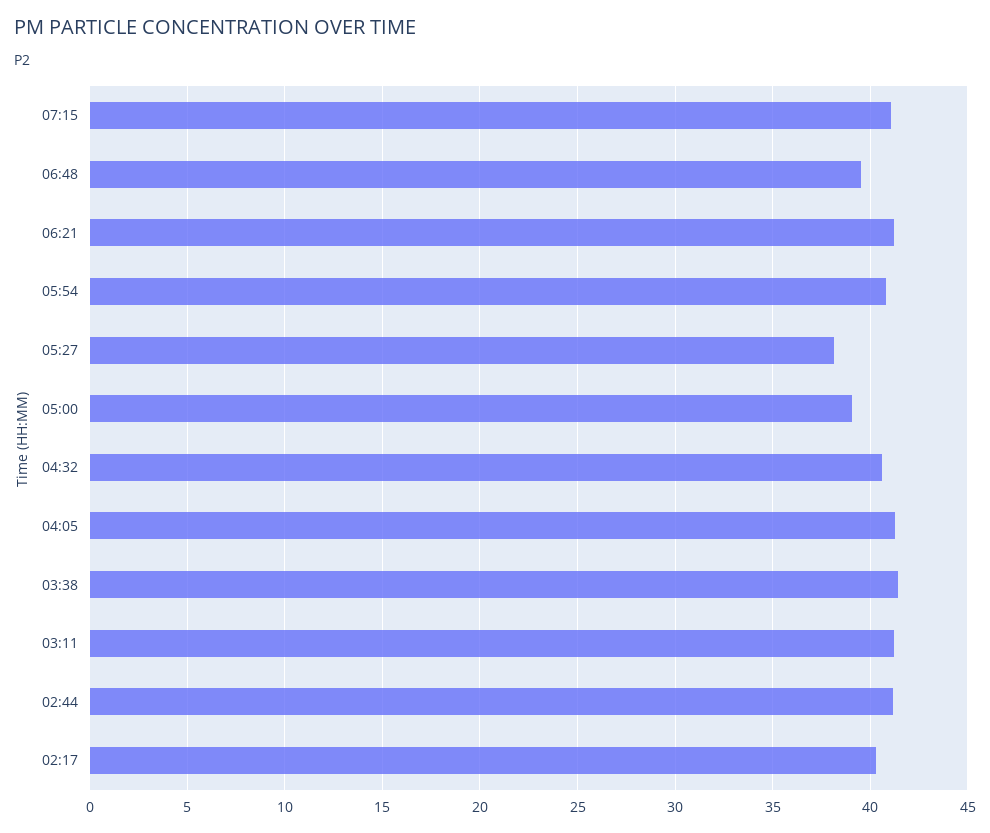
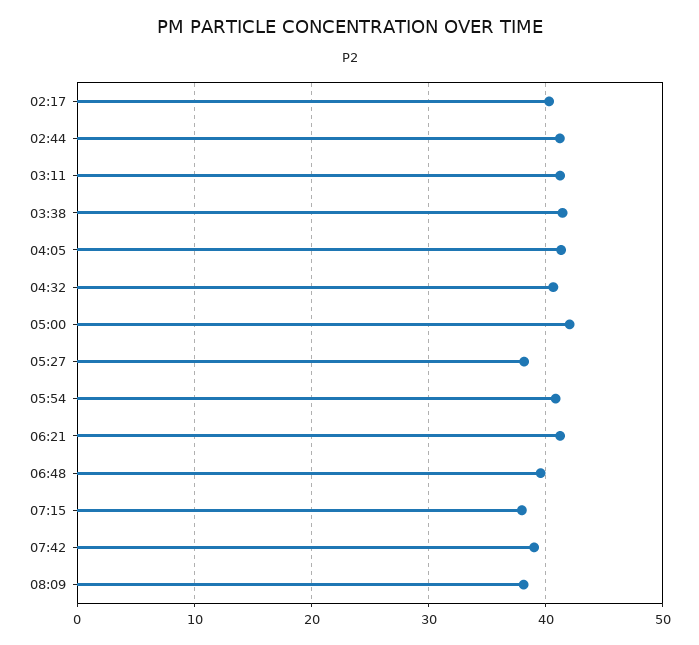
07:15: 41 -> 38
05:00: 39 -> 42
07:42: none -> 39
08:09: none -> 38

